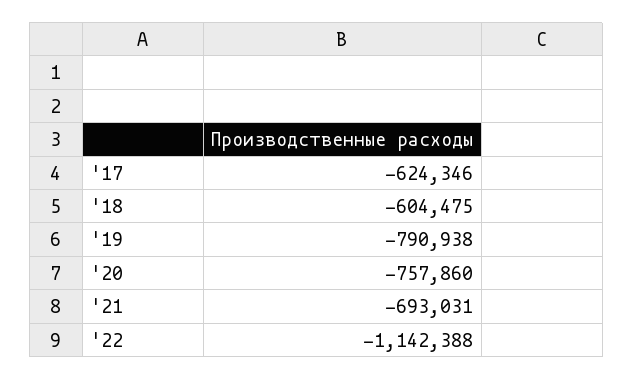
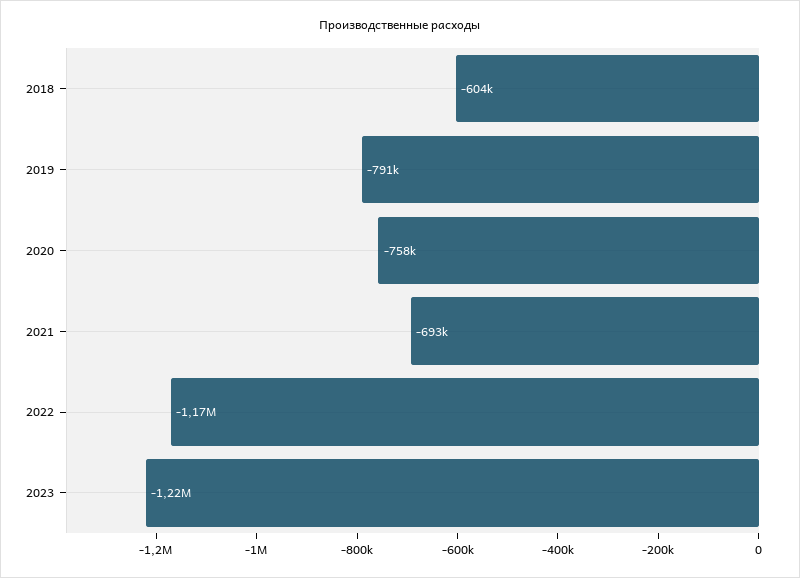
'17: -624346 -> none
'22: -1142388 -> -1170000
2023: none -> -1220000

